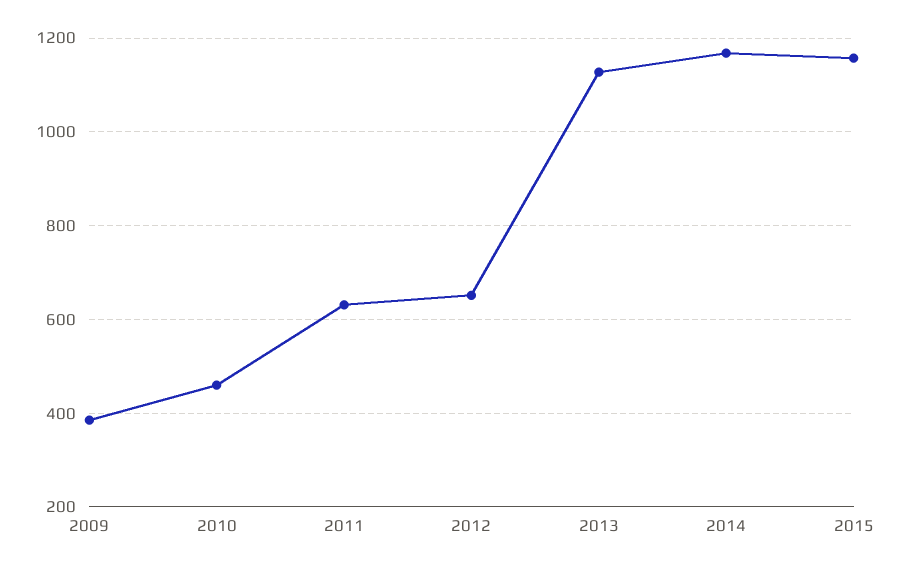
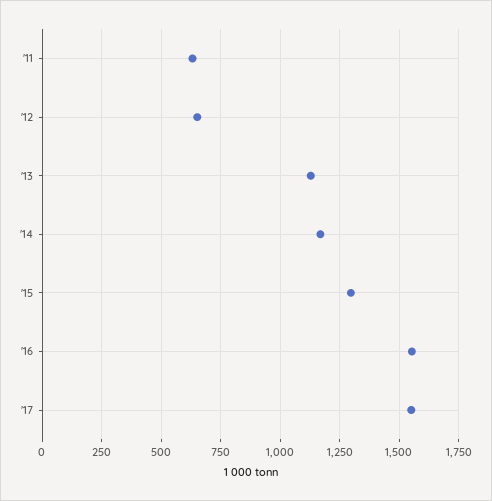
2009: 380 -> none
2010: 460 -> none
2015: 1160 -> 1300
'16: none -> 1550
'17: none -> 1550

